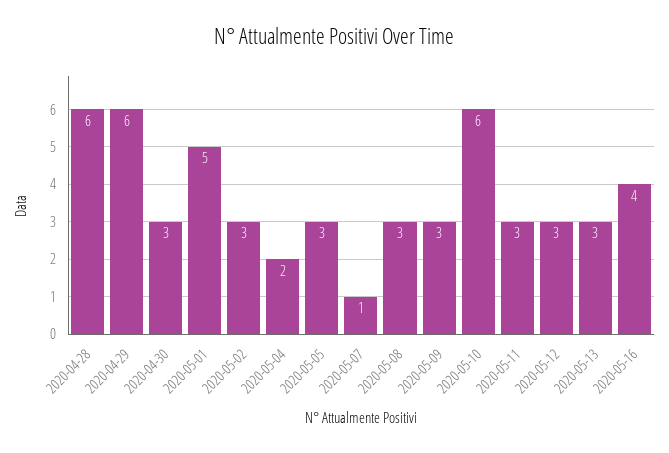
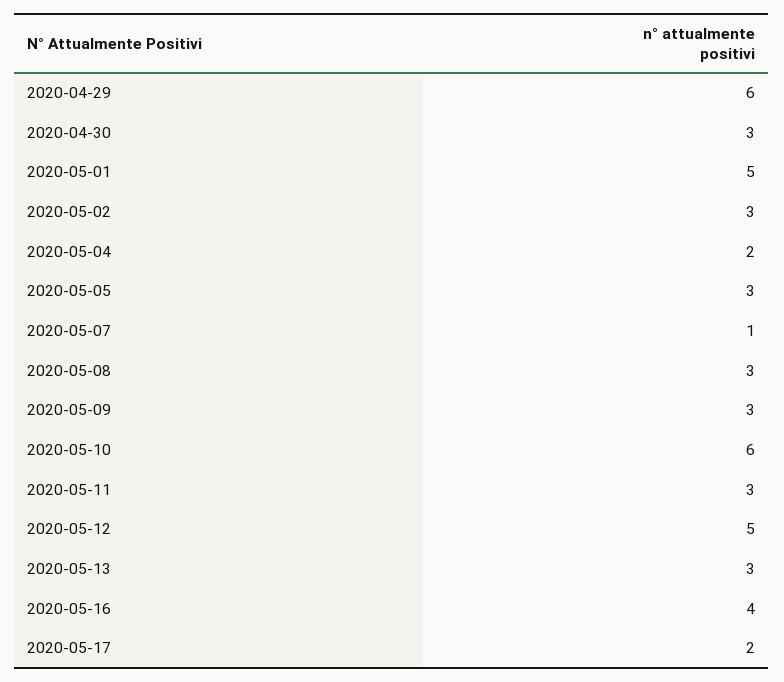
2020-04-28: 6 -> none
2020-05-12: 3 -> 5
2020-05-17: none -> 2

